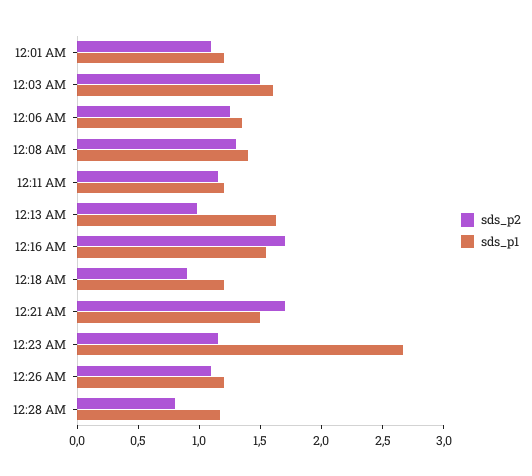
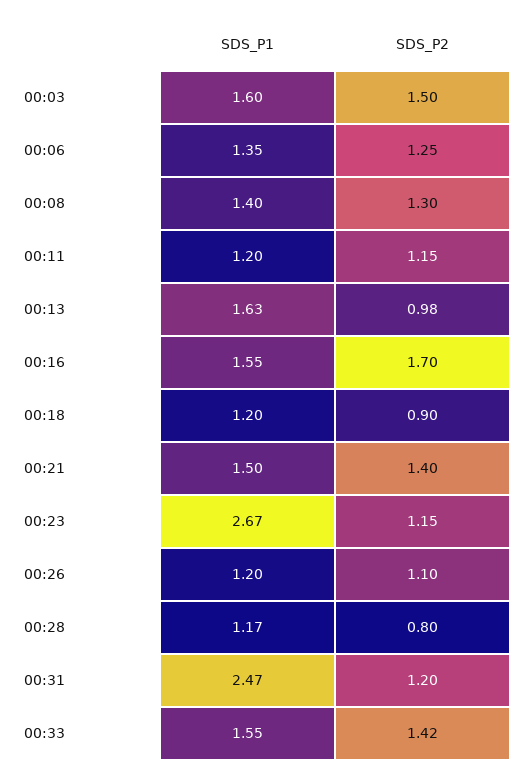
sds_p2, 12:01 AM: 1.1 -> none
sds_p1, 12:01 AM: 1.2 -> none
sds_p2, 12:21 AM: 1.7 -> 1.4
sds_p1, 00:31: none -> 2.47
sds_p2, 00:31: none -> 1.2
sds_p1, 00:33: none -> 1.55
sds_p2, 00:33: none -> 1.42

